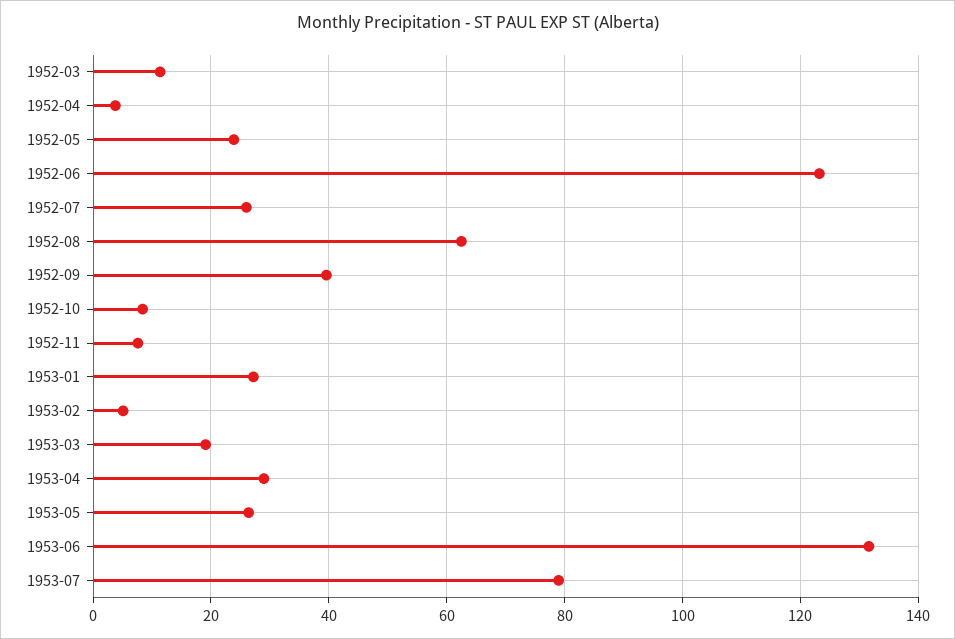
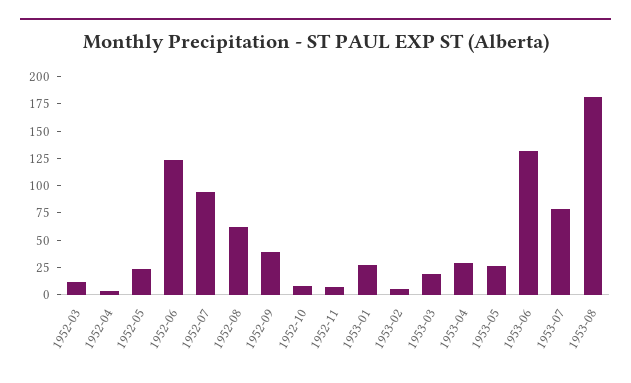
1952-07: 26 -> 100
1953-08: none -> 175

